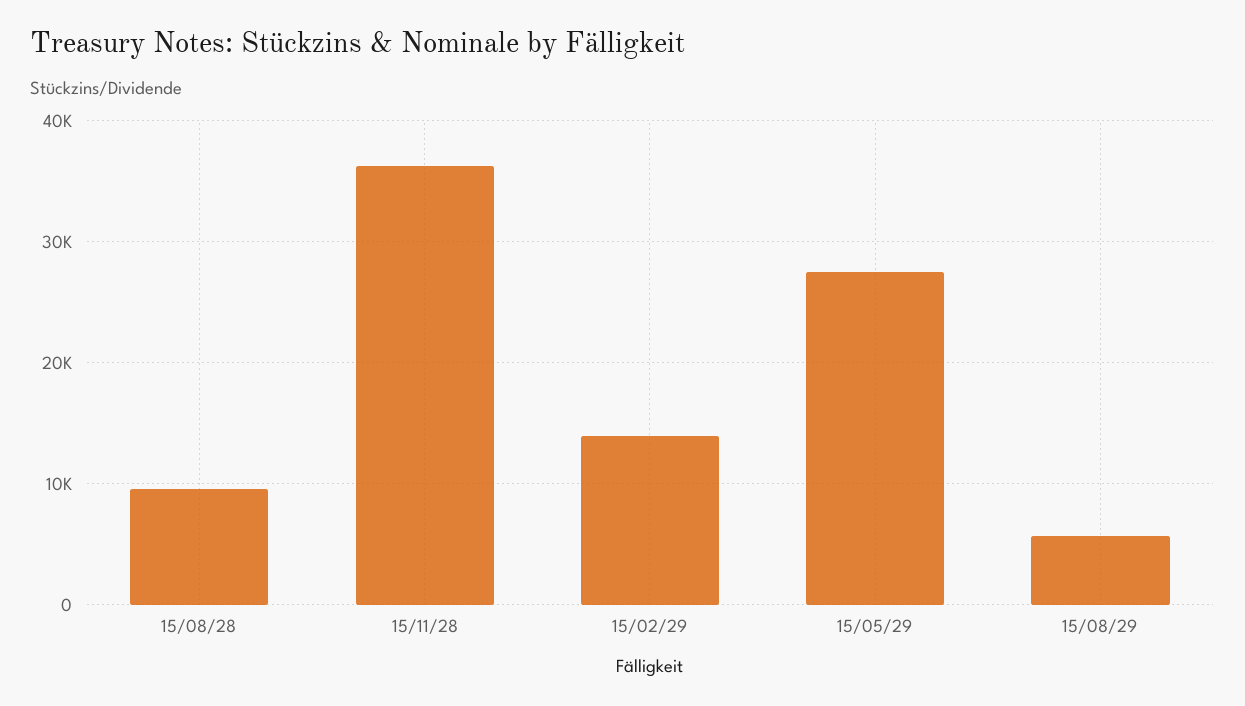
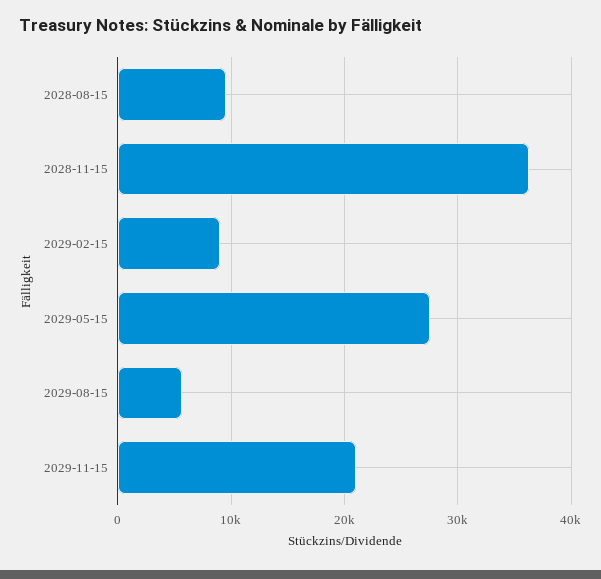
15/02/29: 14000 -> 9000
2029-11-15: none -> 21000

